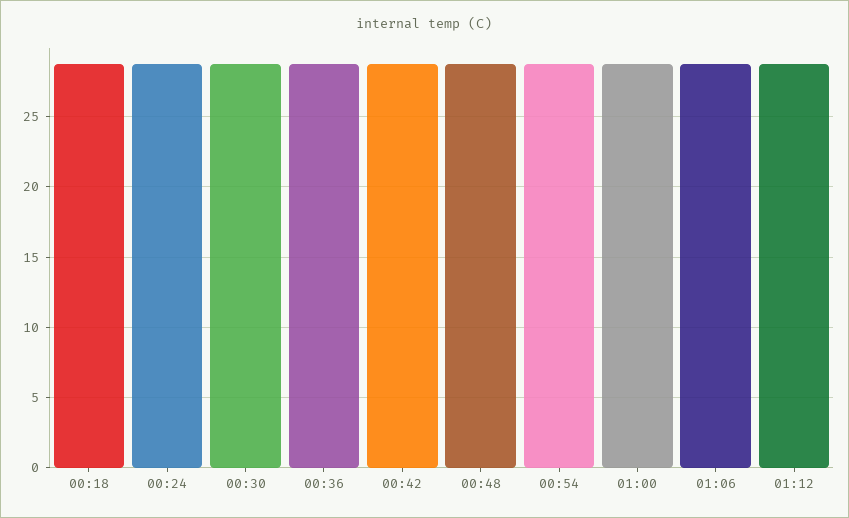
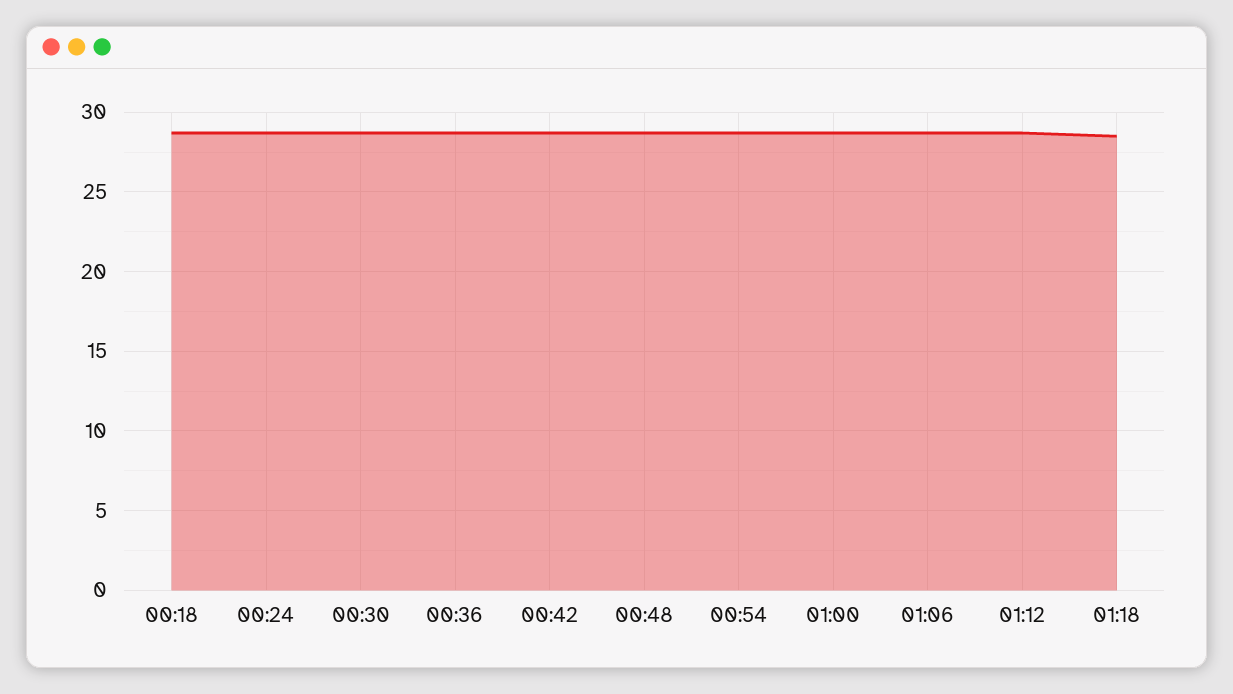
01:18: none -> 28.5

